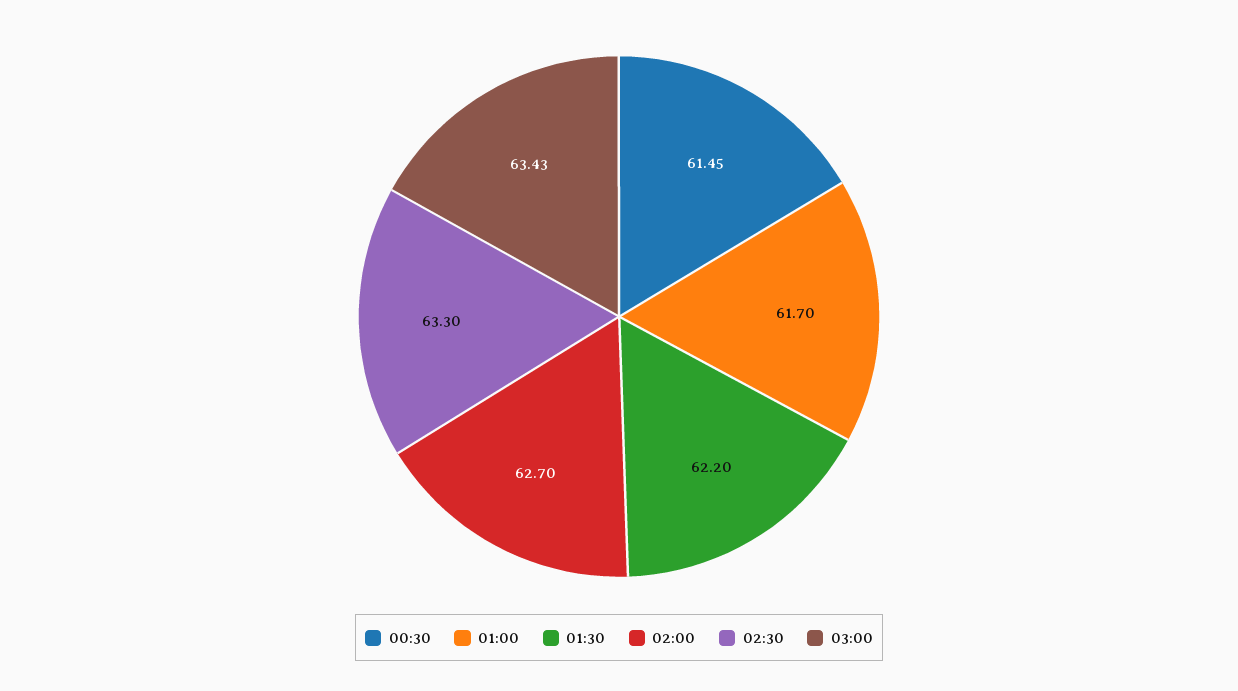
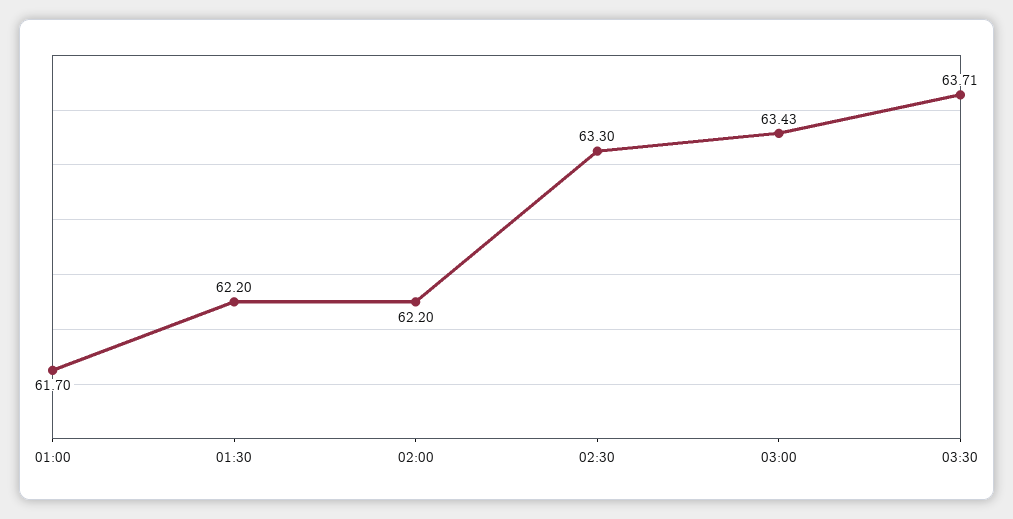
00:30: 61.45 -> none
02:00: 62.7 -> 62.2
03:30: none -> 63.71

